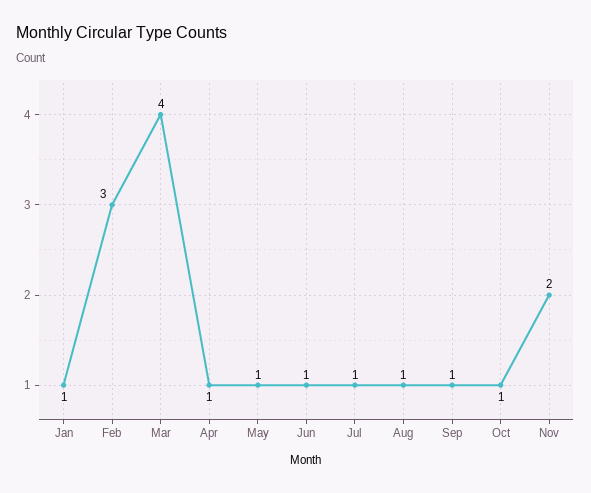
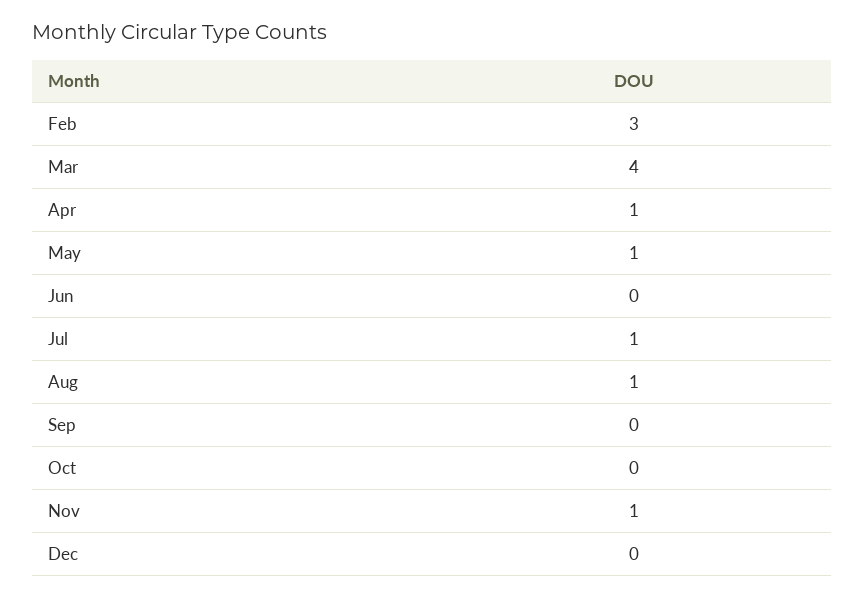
Jan: 1 -> none
Jun: 1 -> 0
Sep: 1 -> 0
Oct: 1 -> 0
Nov: 2 -> 1
Dec: none -> 0

